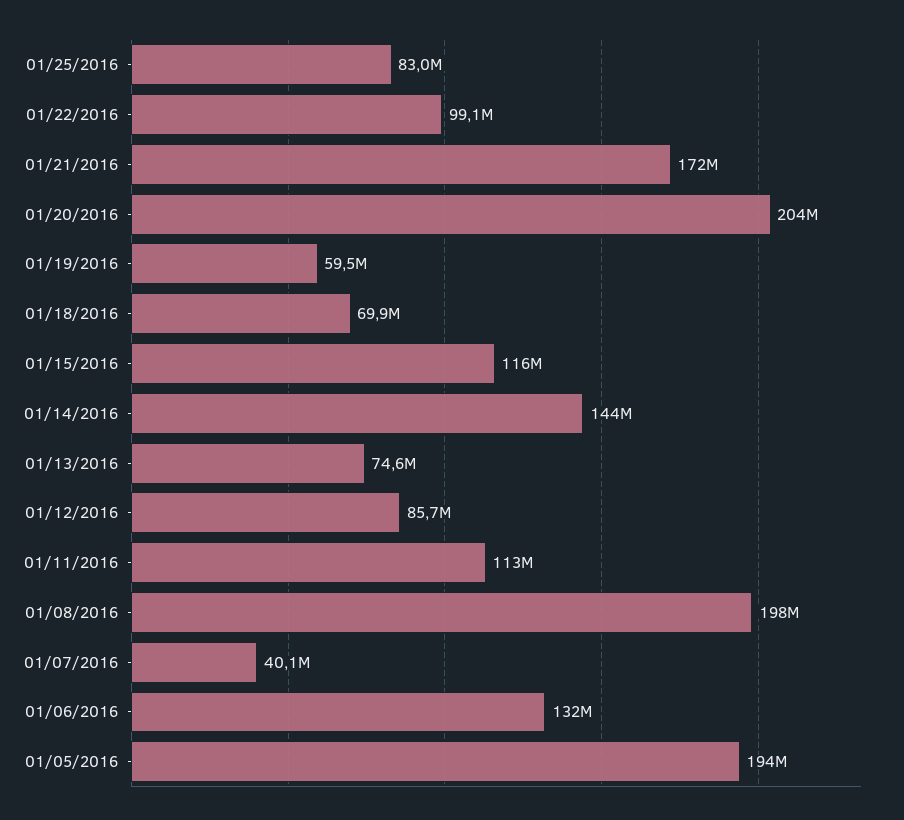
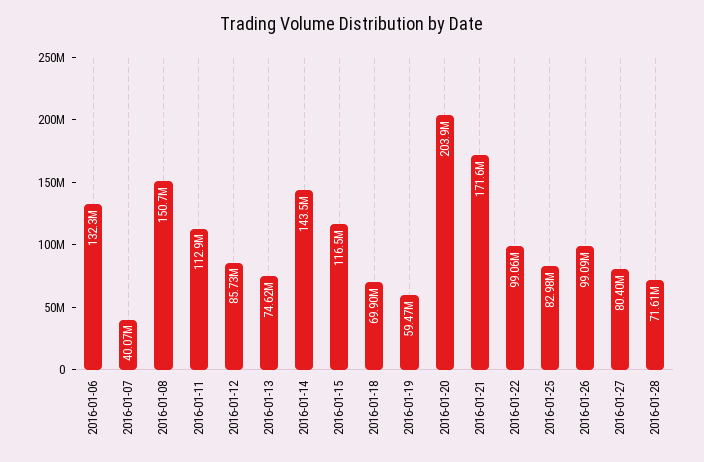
01/08/2016: 198000000 -> 150700000
01/05/2016: 194000000 -> none
2016-01-26: none -> 99090000
2016-01-27: none -> 80400000
2016-01-28: none -> 71610000

